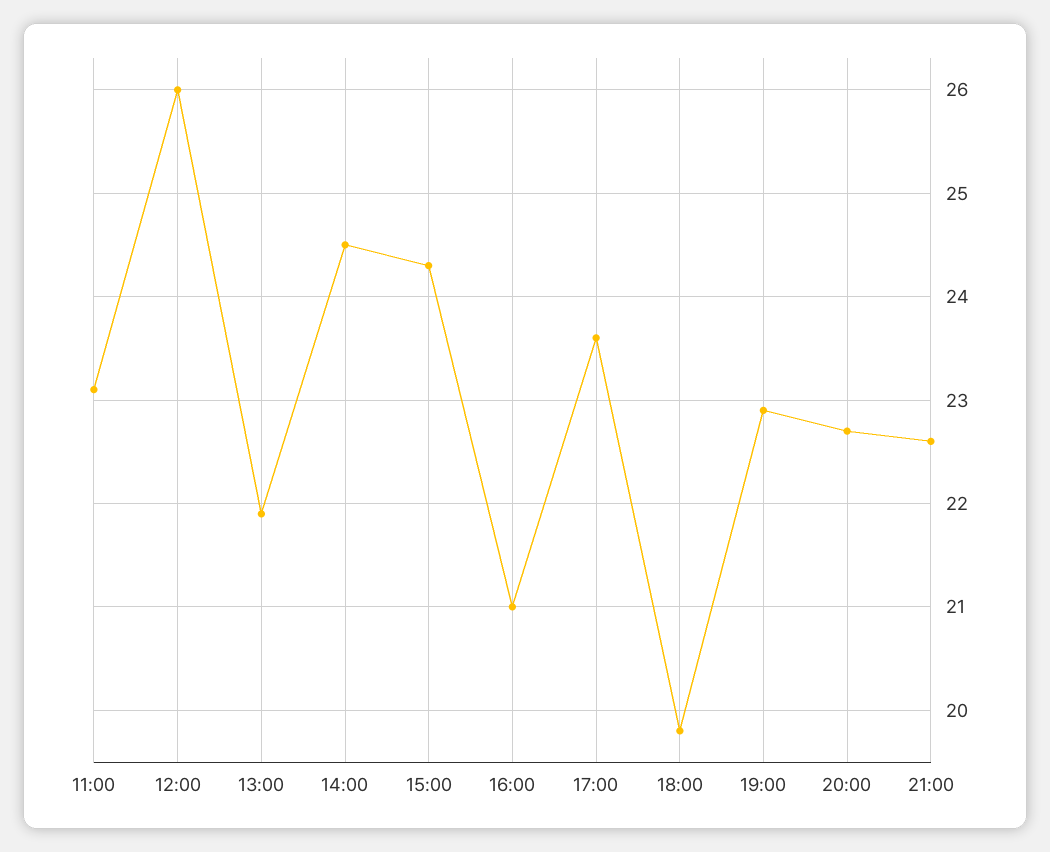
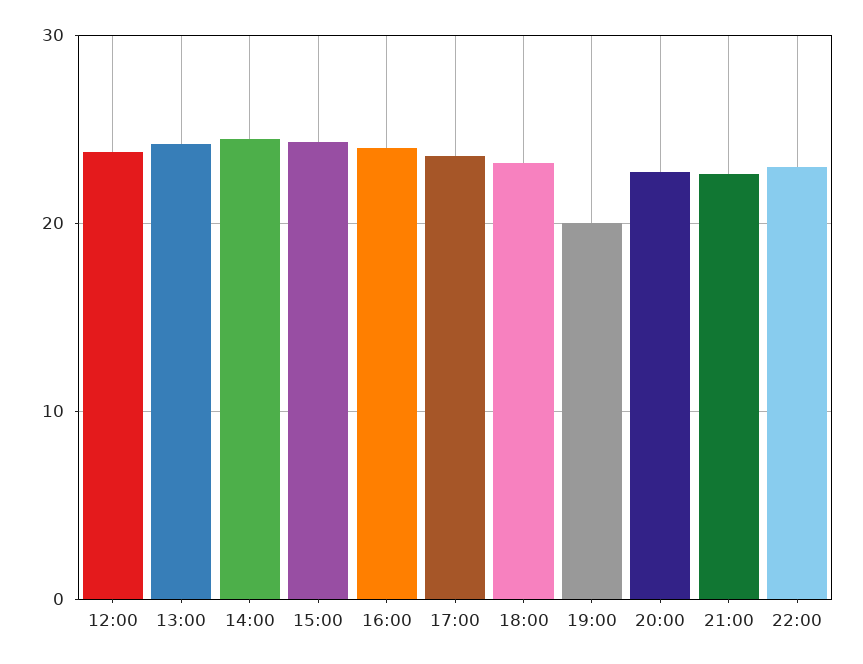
11:00: 23.1 -> none
12:00: 26 -> 24
13:00: 21.9 -> 24
16:00: 21 -> 24
18:00: 19.8 -> 23
19:00: 22.9 -> 20
22:00: none -> 23

